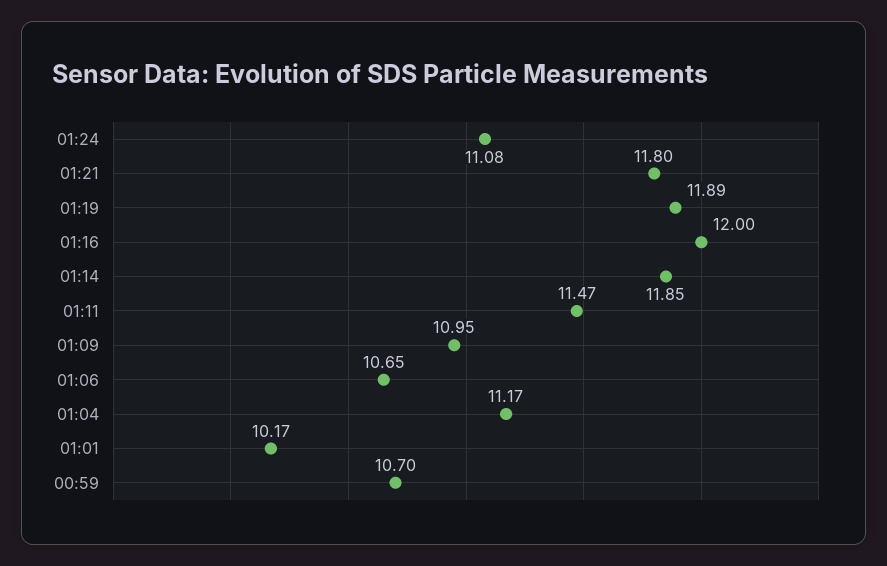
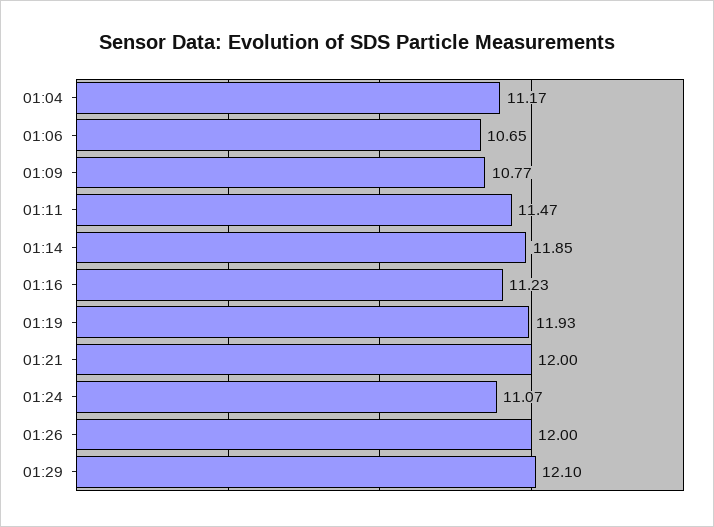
01:24: 11.08 -> 11.07
01:21: 11.8 -> 12
01:19: 11.89 -> 11.93
01:16: 12 -> 11.23
01:09: 10.95 -> 10.77
01:01: 10.17 -> none
00:59: 10.7 -> none
01:26: none -> 12
01:29: none -> 12.1

